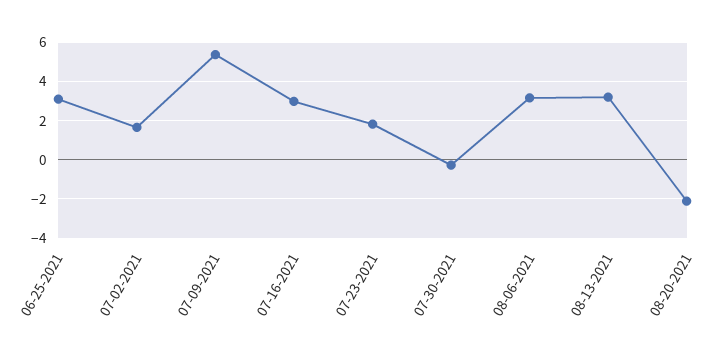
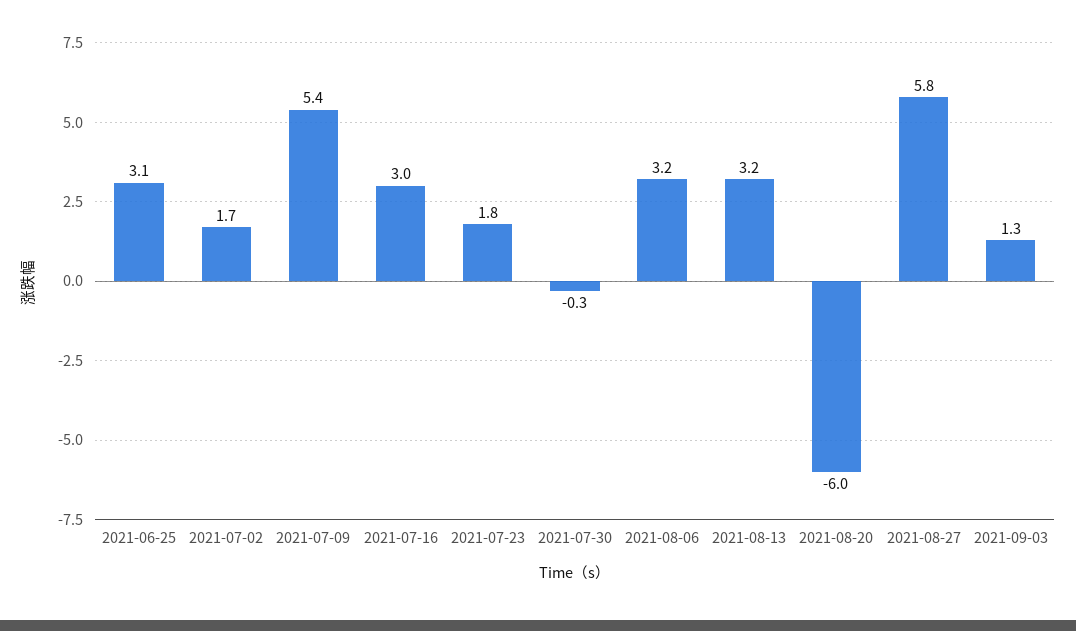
08-20-2021: -2 -> -6
2021-08-27: none -> 5.8
2021-09-03: none -> 1.3

